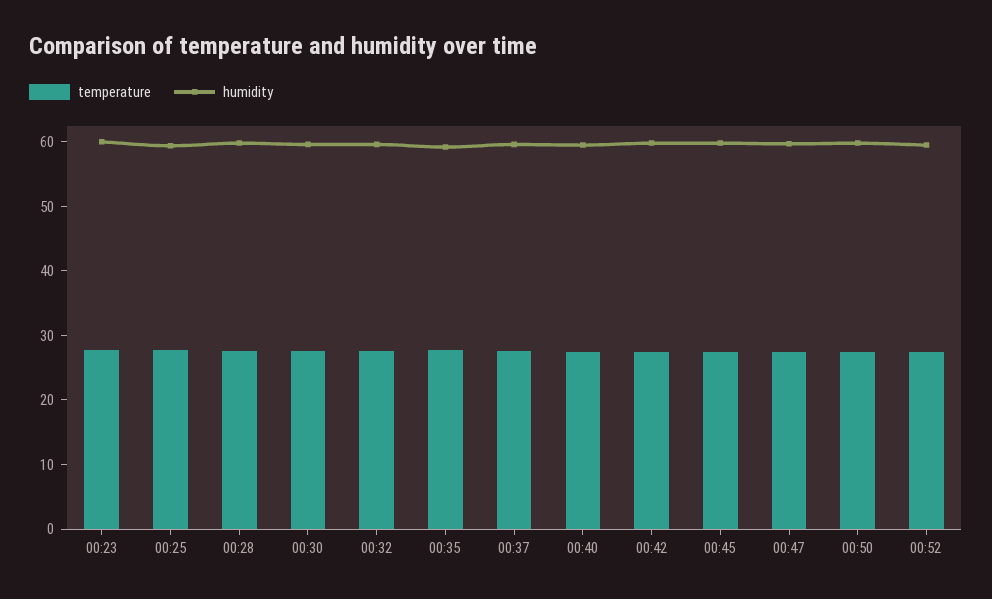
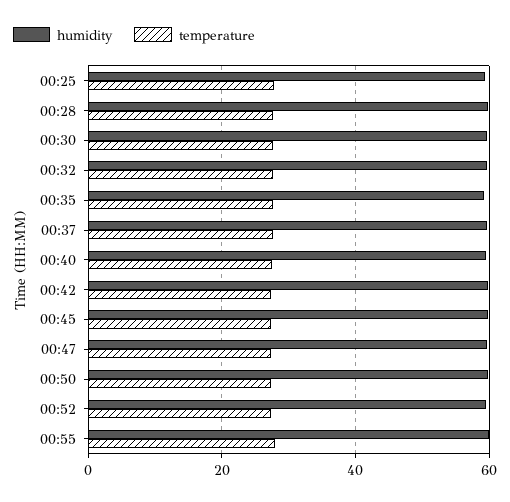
temperature, 00:23: 28 -> none
humidity, 00:23: 60 -> none
humidity, 00:55: none -> 60
temperature, 00:55: none -> 28

